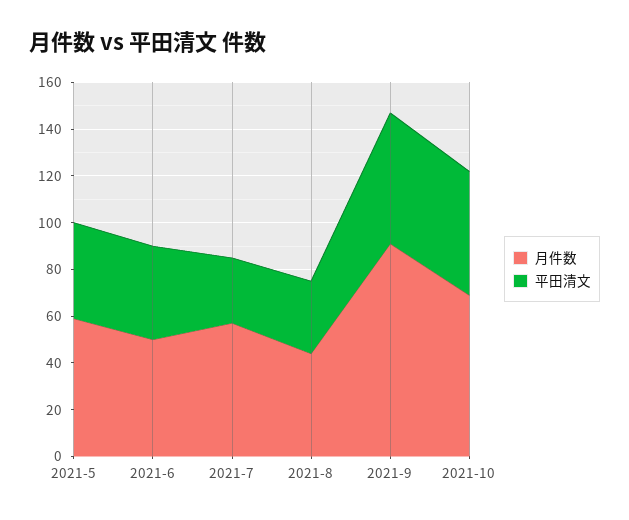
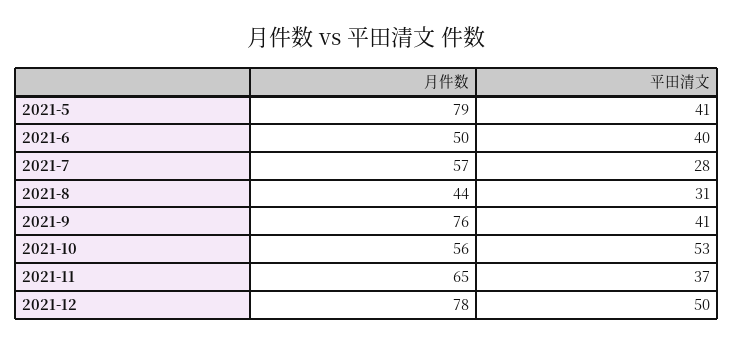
月件数, 2021-5: 60 -> 79
月件数, 2021-9: 90 -> 76
平田清文, 2021-9: 55 -> 41
月件数, 2021-10: 70 -> 56
月件数, 2021-11: none -> 65
平田清文, 2021-11: none -> 37
月件数, 2021-12: none -> 78
平田清文, 2021-12: none -> 50

